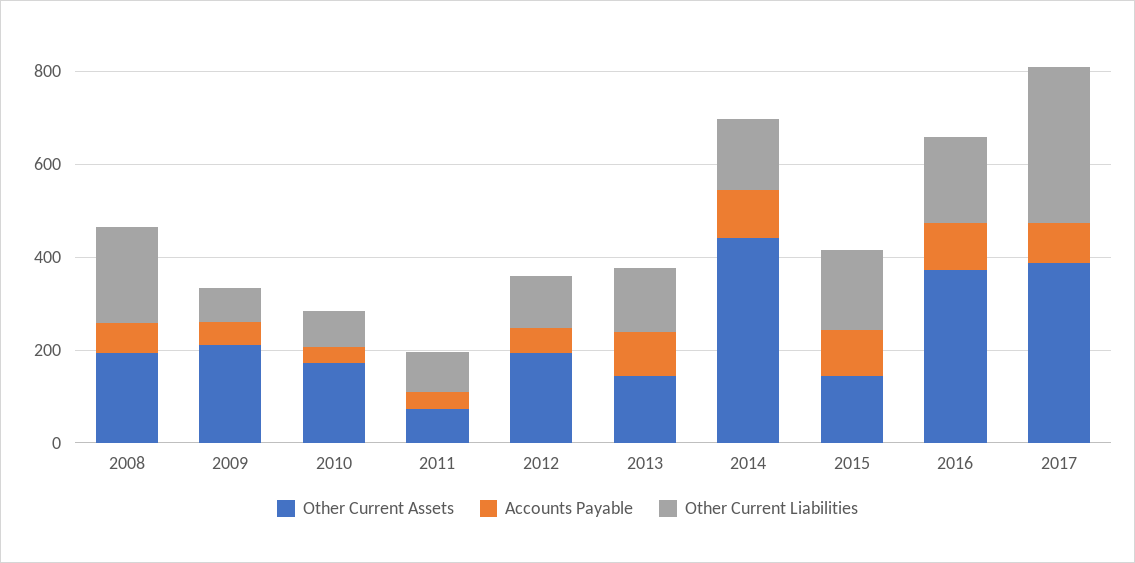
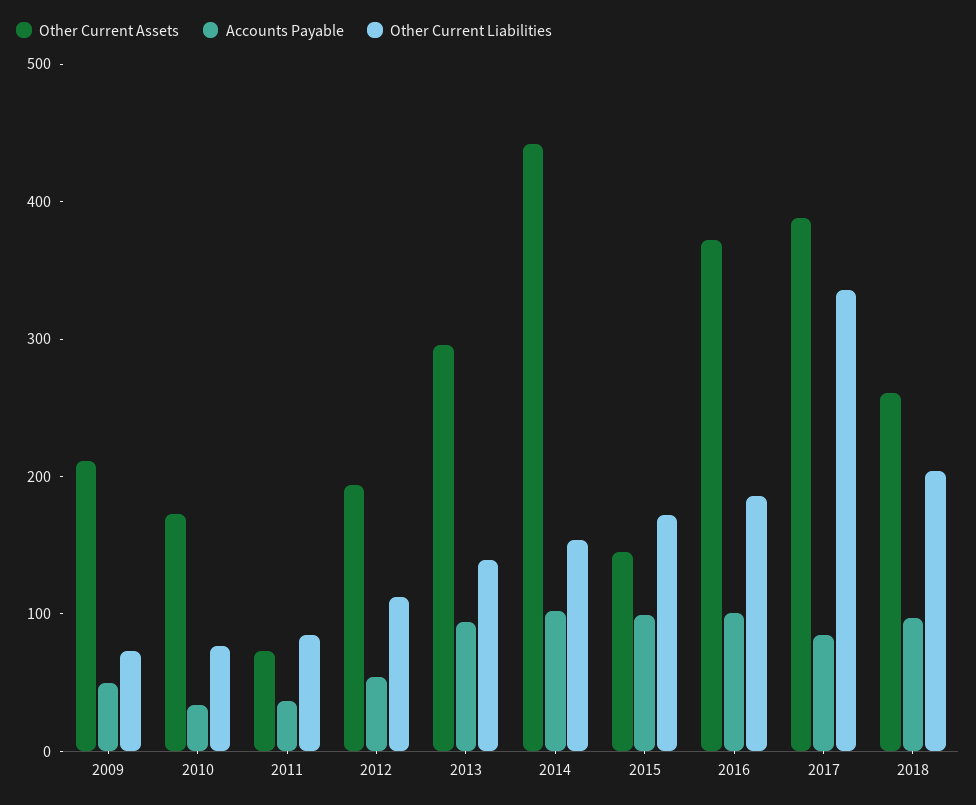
Other Current Assets, 2008: 200 -> none
Accounts Payable, 2008: 50 -> none
Other Current Liabilities, 2008: 200 -> none
Other Current Assets, 2013: 150 -> 300
Other Current Assets, 2018: none -> 260
Accounts Payable, 2018: none -> 100
Other Current Liabilities, 2018: none -> 200

